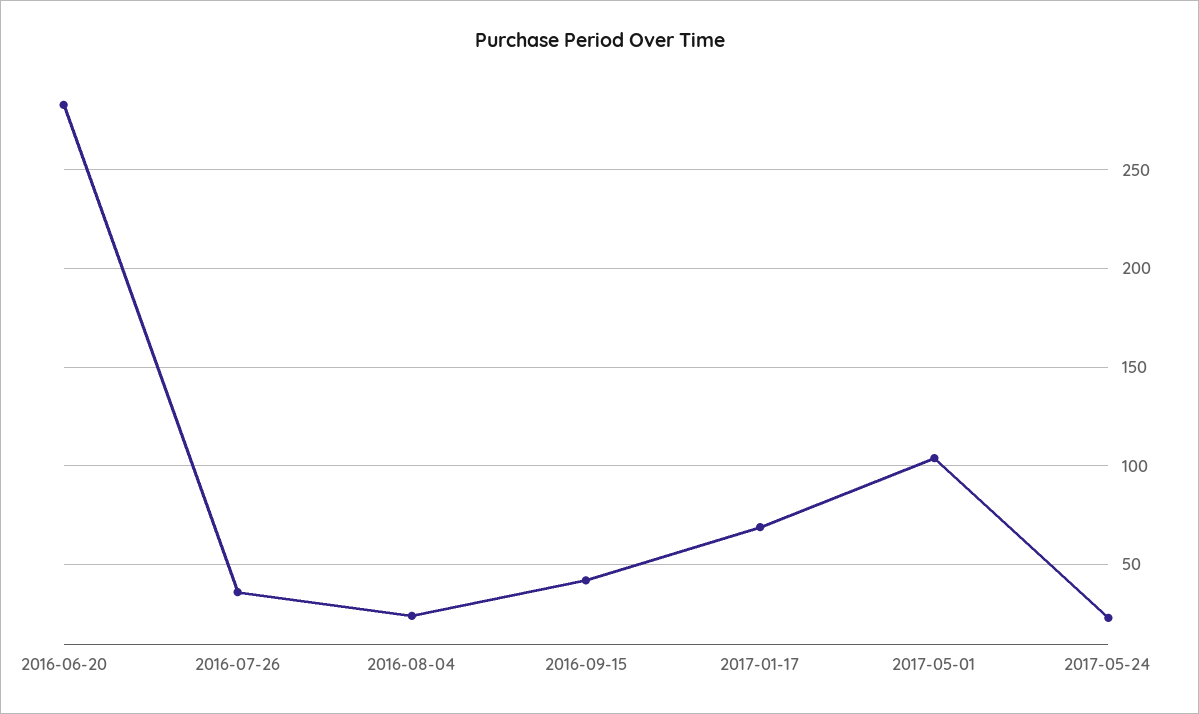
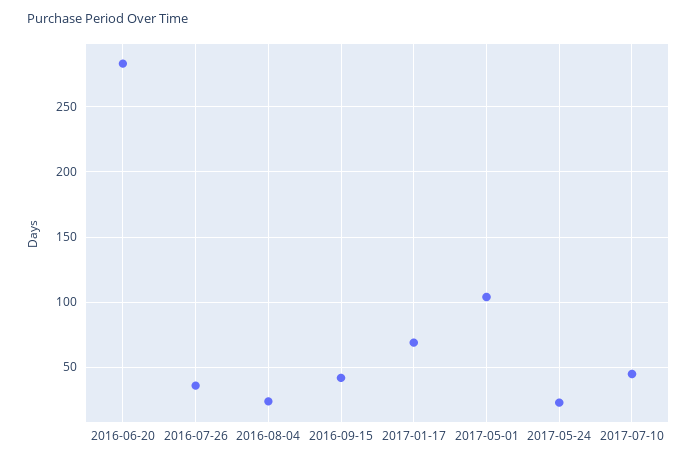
2017-07-10: none -> 45

